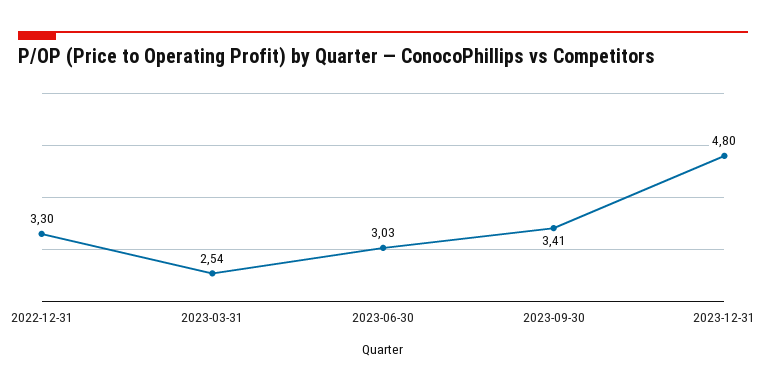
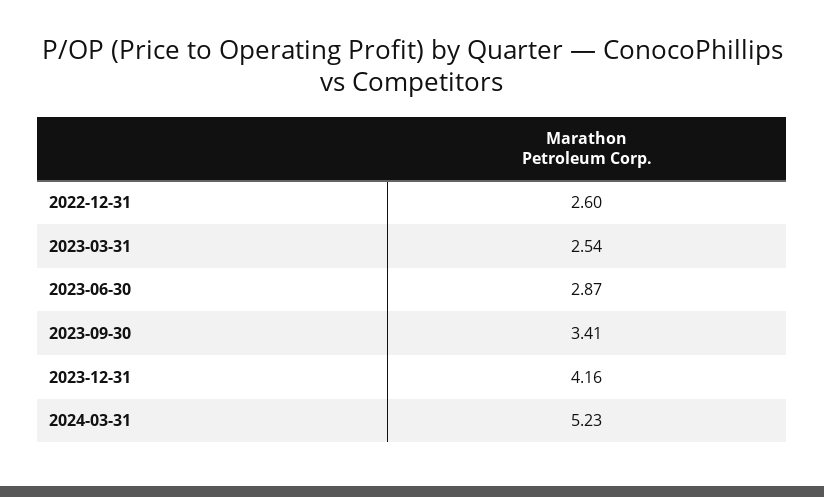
2022-12-31: 3.3 -> 2.6
2023-06-30: 3.03 -> 2.87
2023-12-31: 4.8 -> 4.16
2024-03-31: none -> 5.23

